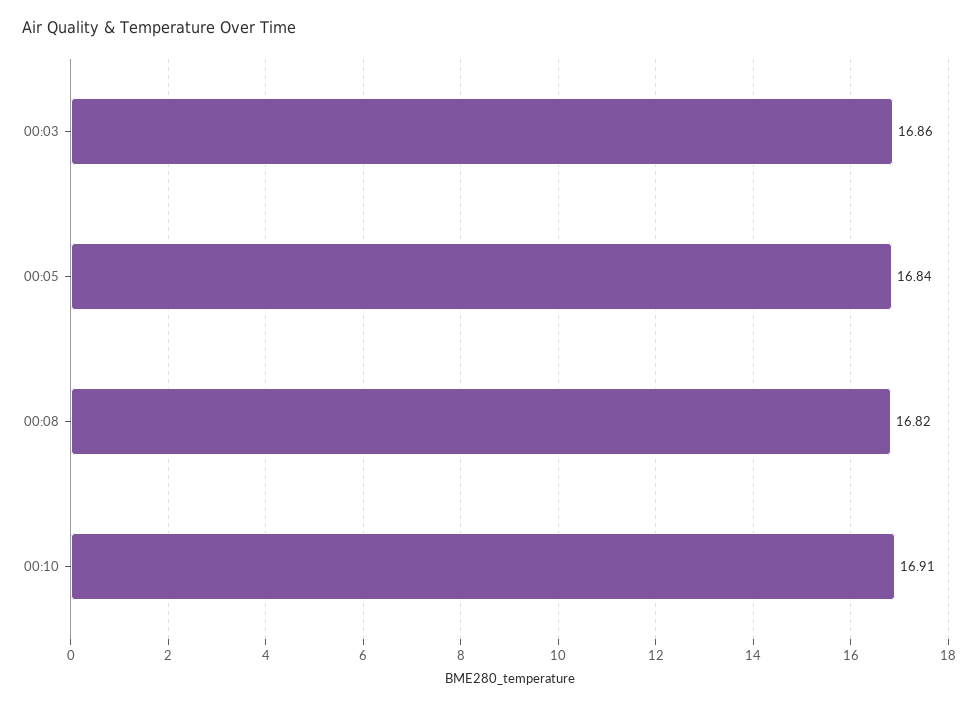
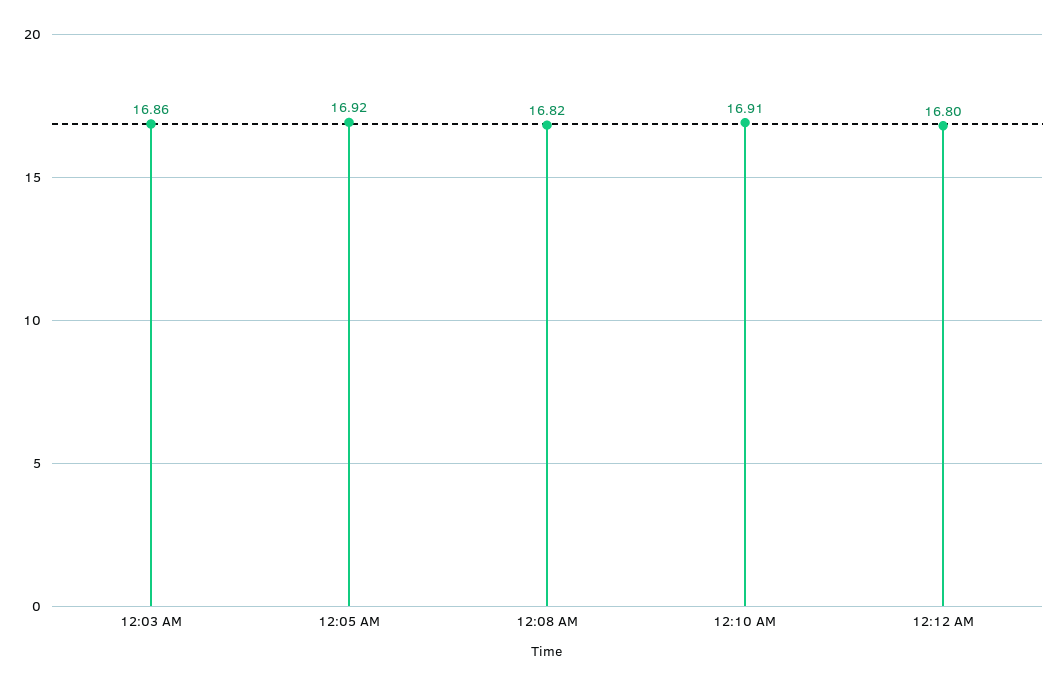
00:05: 16.84 -> 16.92
12:12 AM: none -> 16.8

